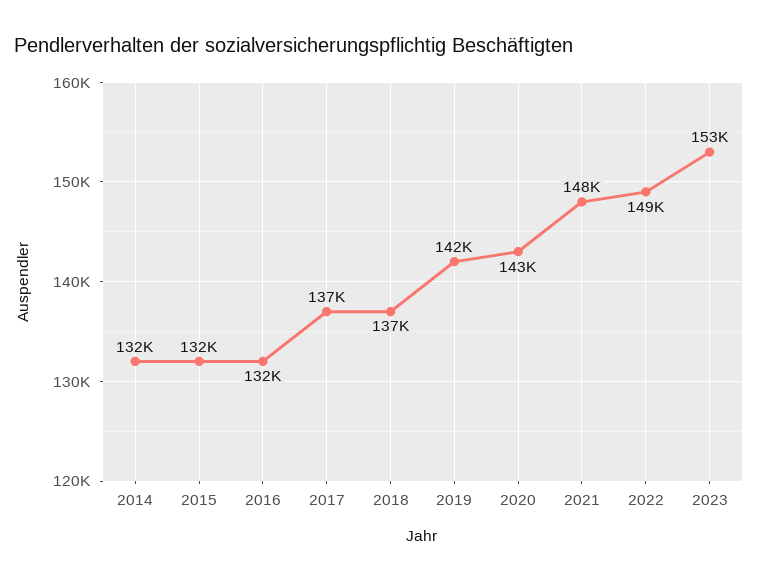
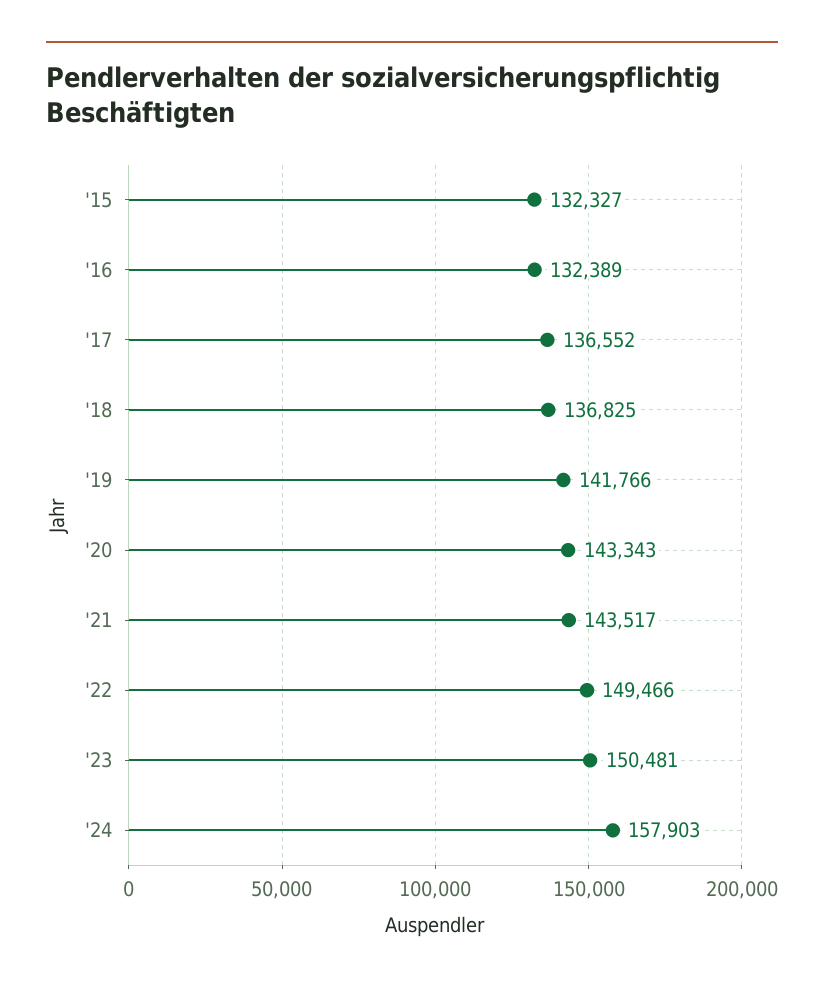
2014: 132000 -> none
2021: 148000 -> 143517
2023: 153000 -> 150481
'24: none -> 157903

